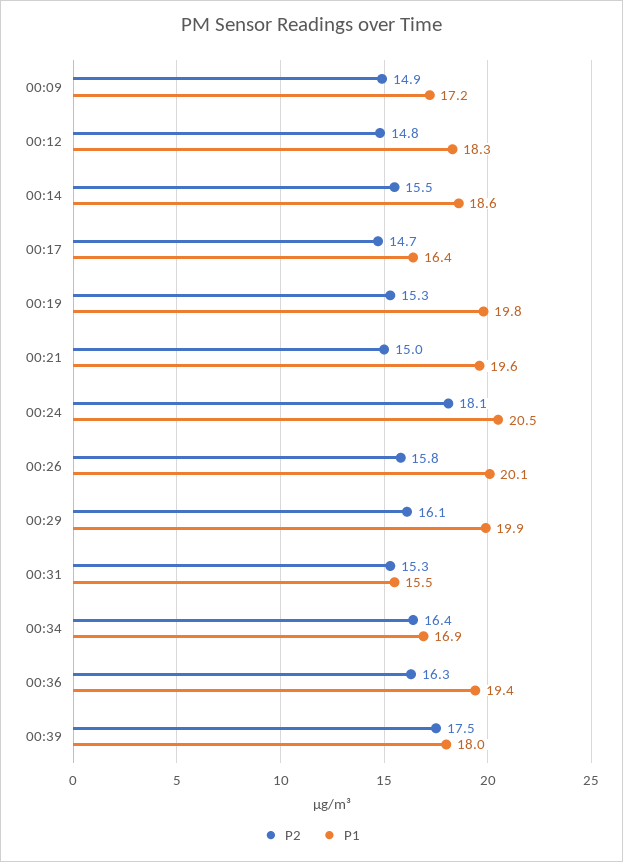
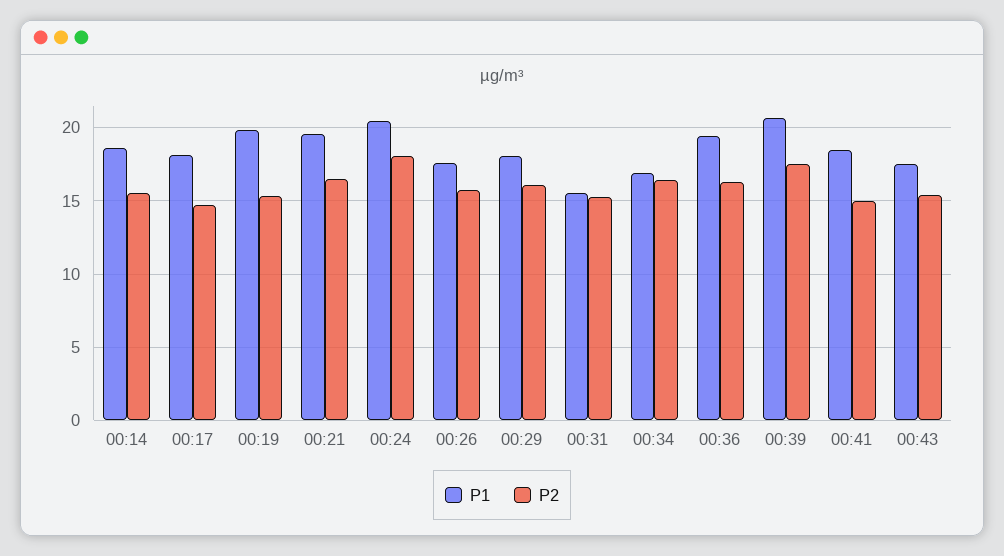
P2, 00:09: 14.9 -> none
P1, 00:09: 17.2 -> none
P2, 00:12: 14.8 -> none
P1, 00:12: 18.3 -> none
P1, 00:17: 16.4 -> 18
P2, 00:21: 15 -> 16.5
P1, 00:26: 20.1 -> 17.5
P1, 00:29: 19.9 -> 18
P1, 00:39: 18 -> 20.5
P1, 00:41: none -> 18.5
P2, 00:41: none -> 15
P1, 00:43: none -> 17.5
P2, 00:43: none -> 15.5

